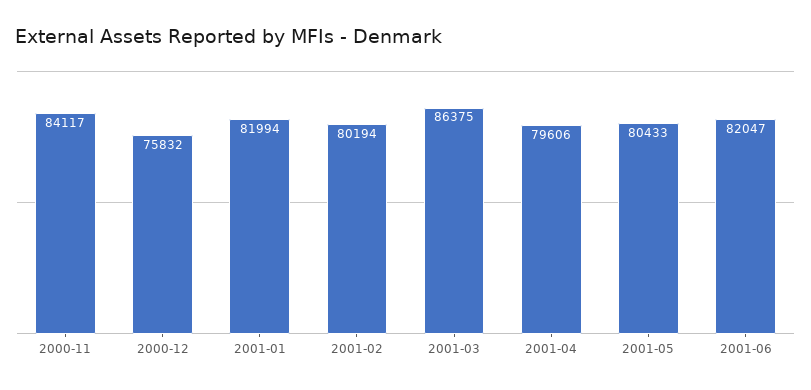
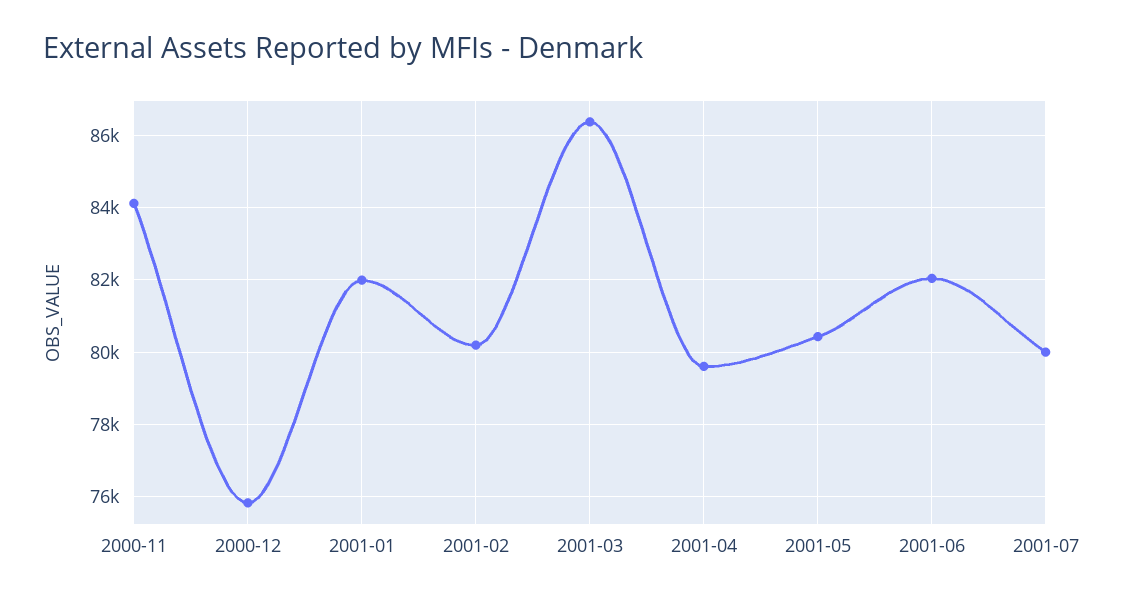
2001-07: none -> 80000

